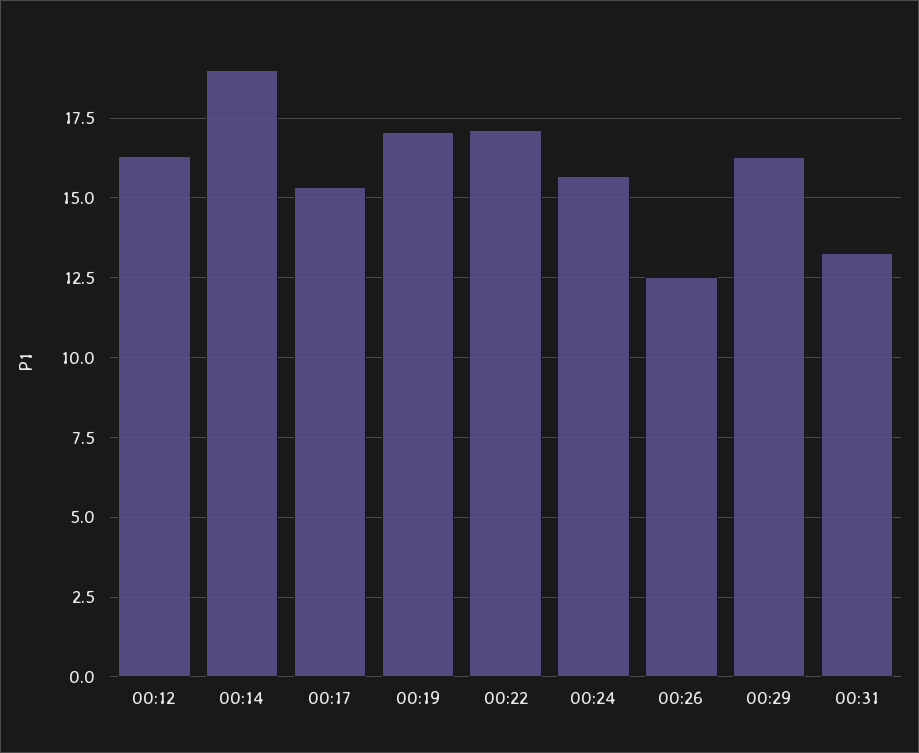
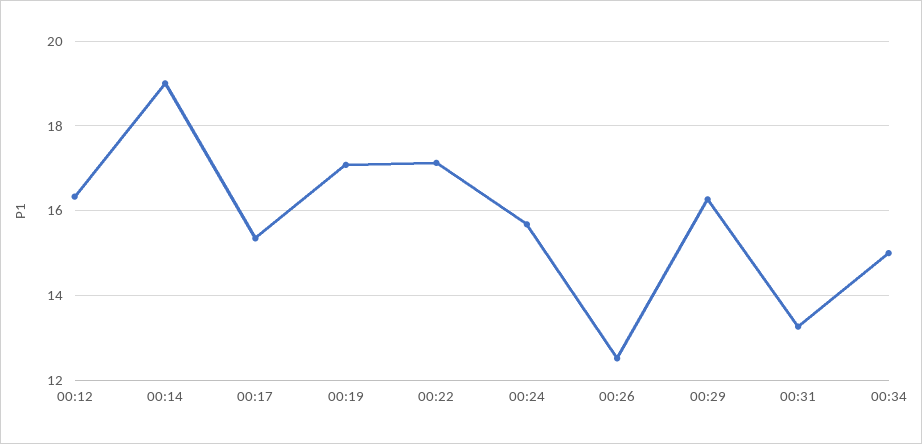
00:34: none -> 15

